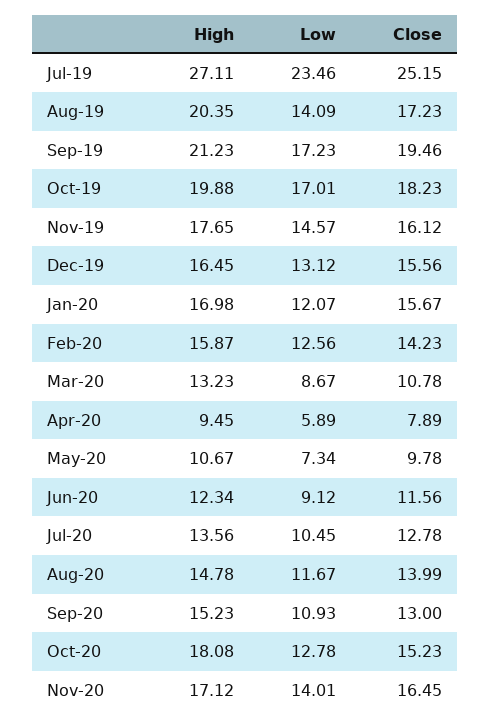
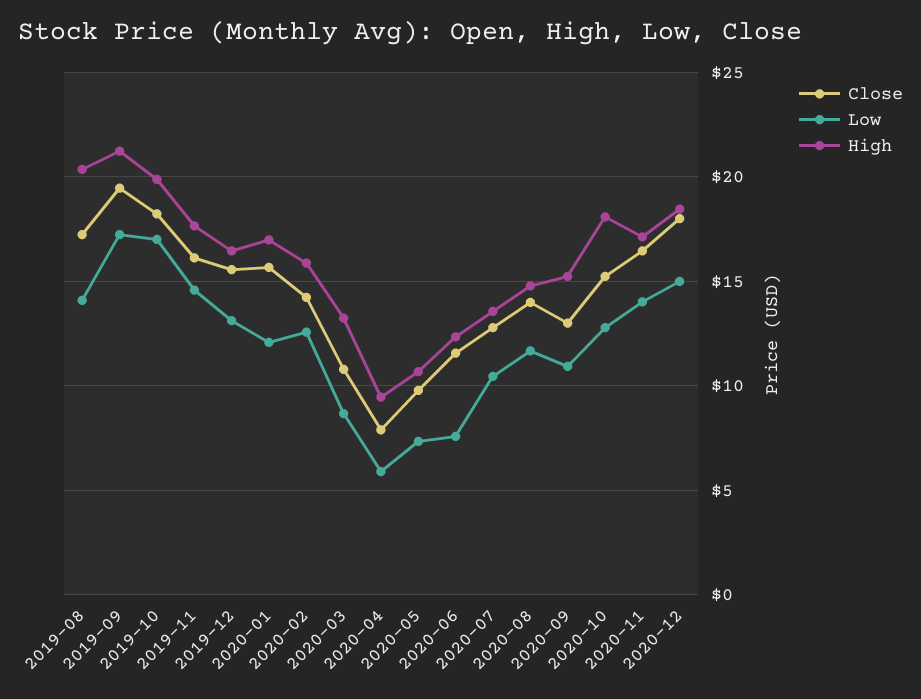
High, Jul-19: 27.11 -> none
Low, Jul-19: 23.46 -> none
Close, Jul-19: 25.15 -> none
Low, Jun-20: 9.12 -> 7.5
Close, 2020-12: none -> 18
Low, 2020-12: none -> 15
High, 2020-12: none -> 18.5

